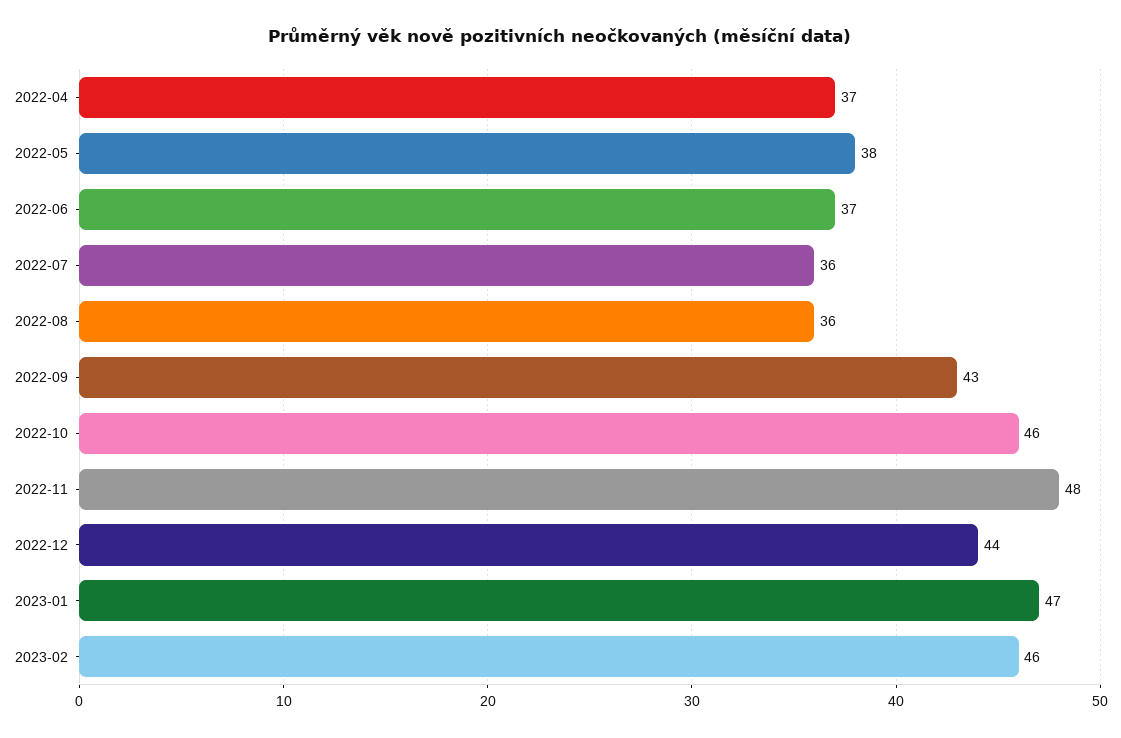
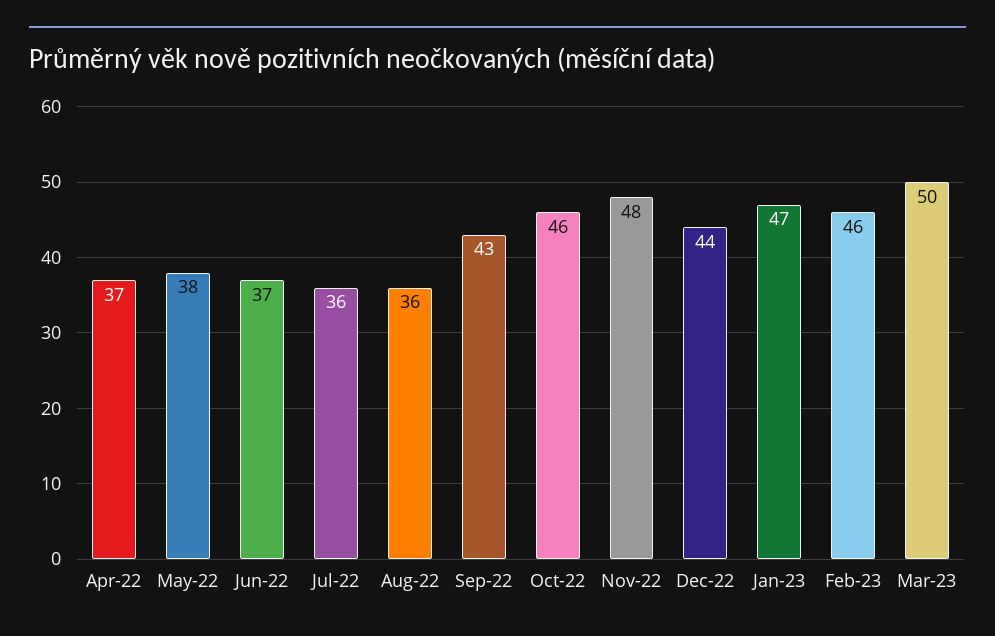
Mar-23: none -> 50

